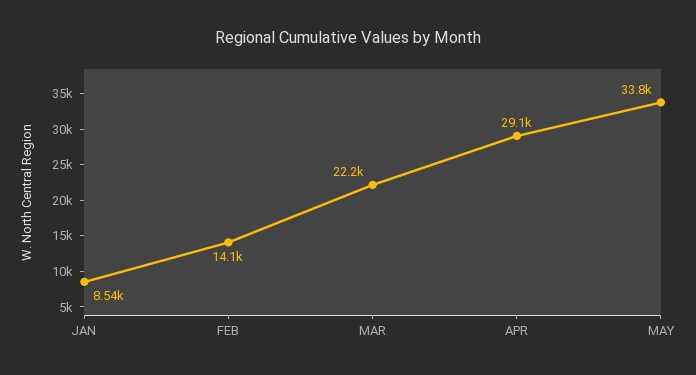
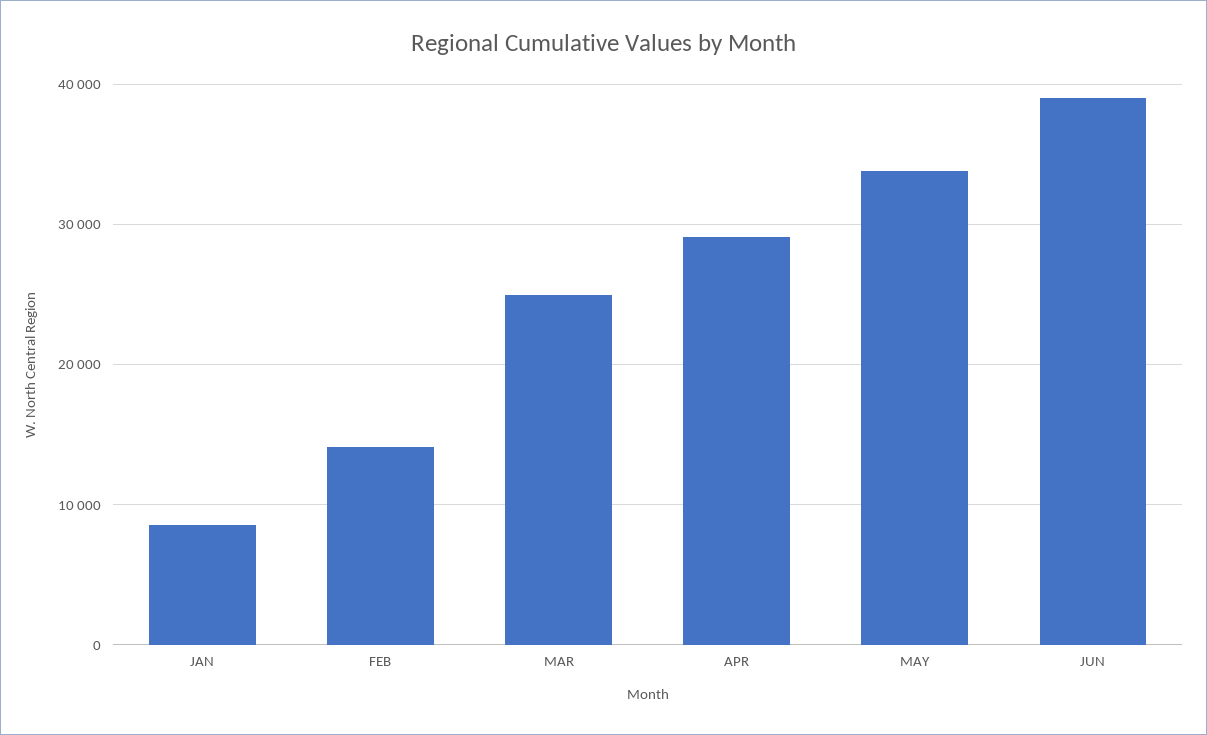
MAR: 22200 -> 25000
JUN: none -> 39000

